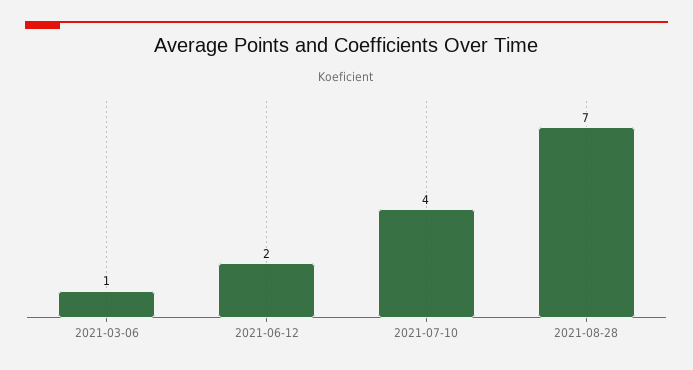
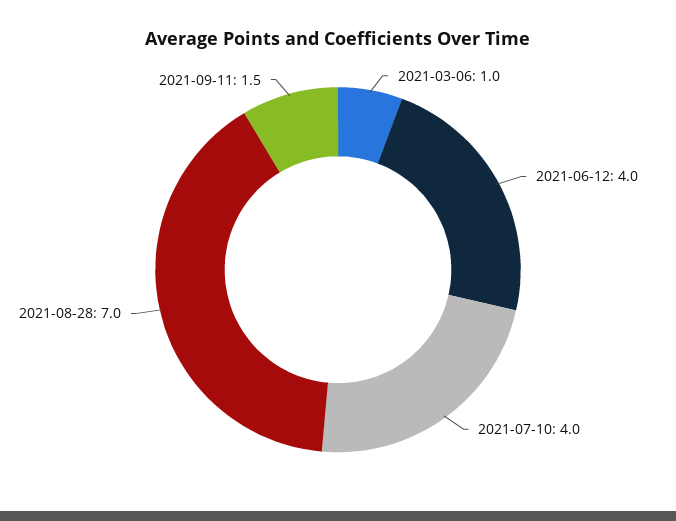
2021-06-12: 2 -> 4
2021-09-11: none -> 1.5

